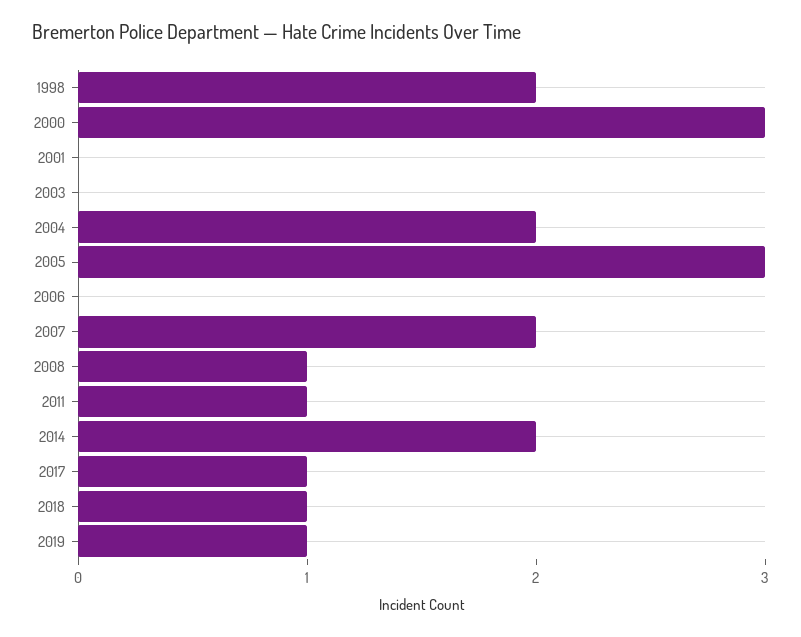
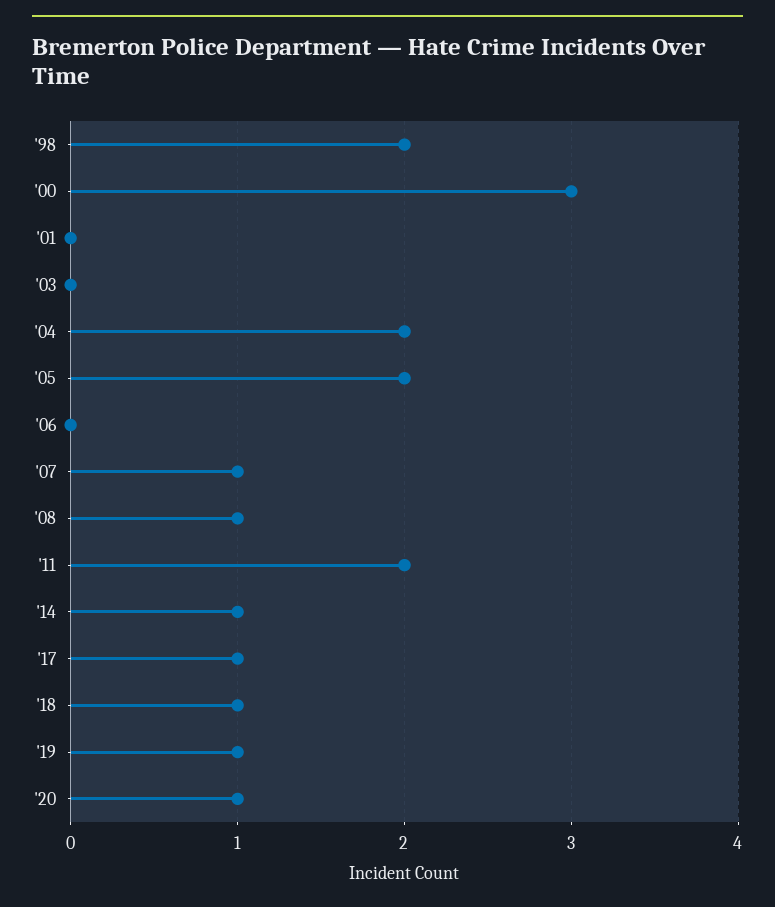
2005: 3 -> 2
2007: 2 -> 1
2011: 1 -> 2
2014: 2 -> 1
'20: none -> 1

